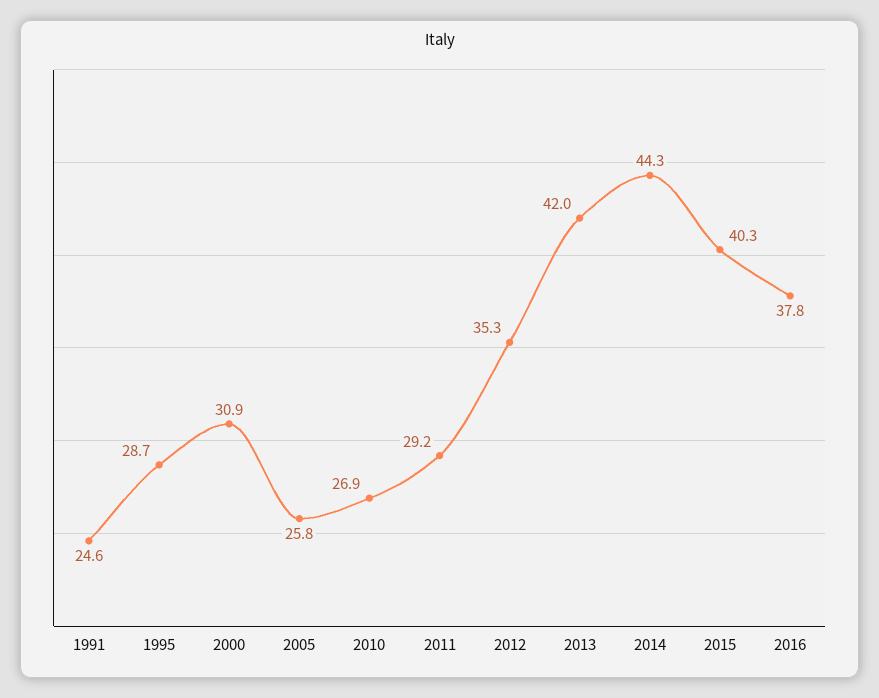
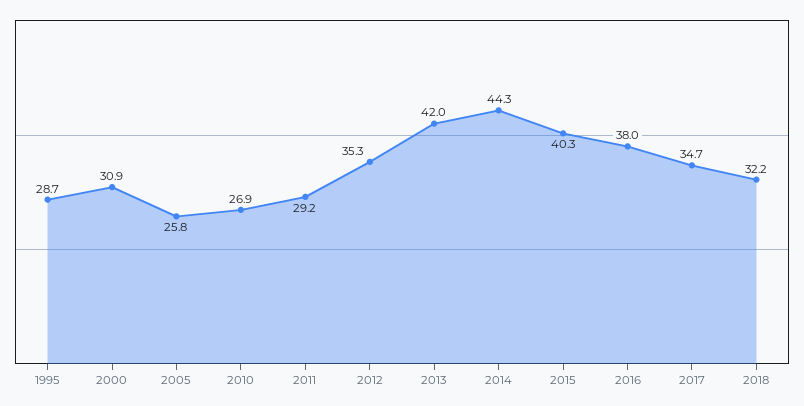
1991: 24.6 -> none
2016: 37.8 -> 38
2017: none -> 34.7
2018: none -> 32.2

